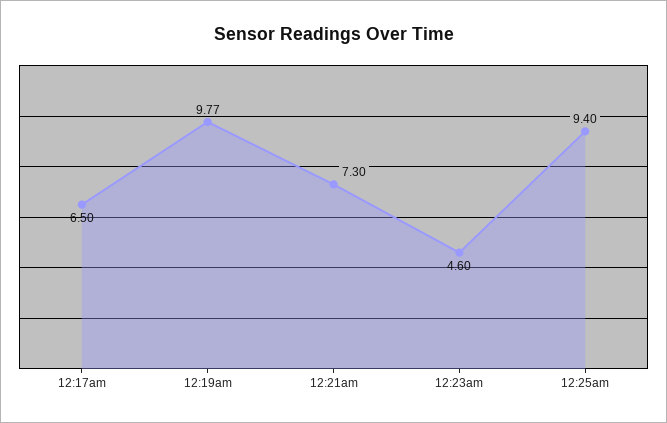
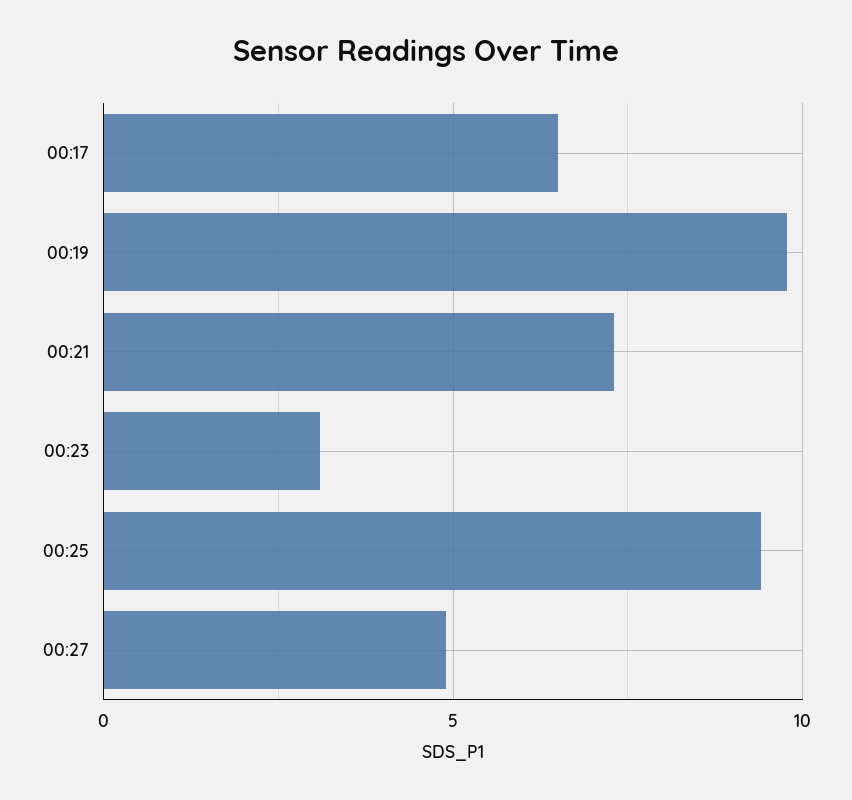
12:23am: 4.6 -> 3
00:27: none -> 5

